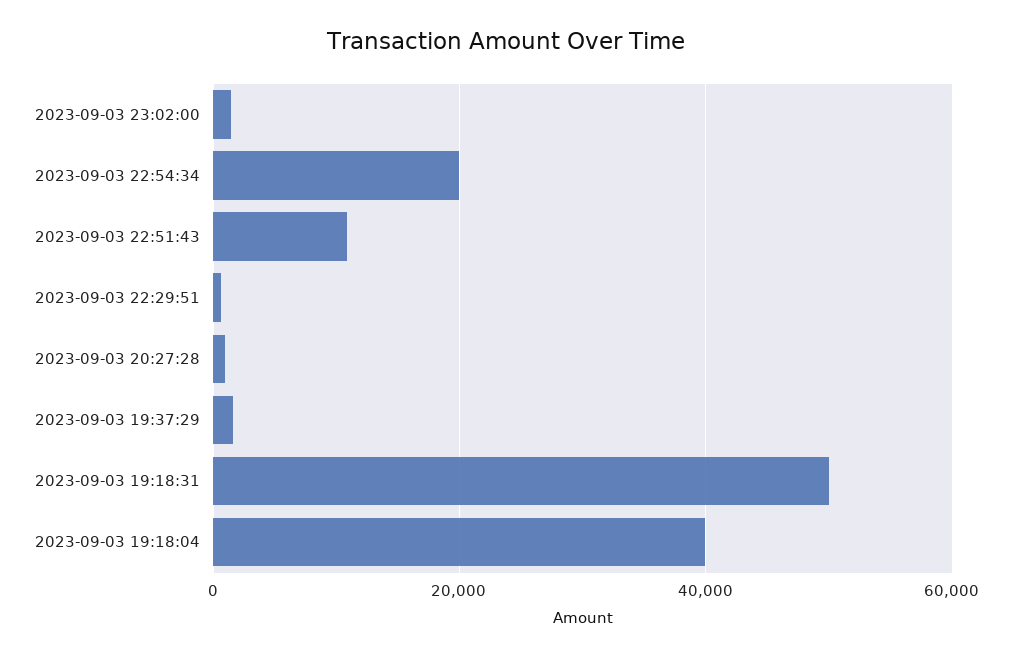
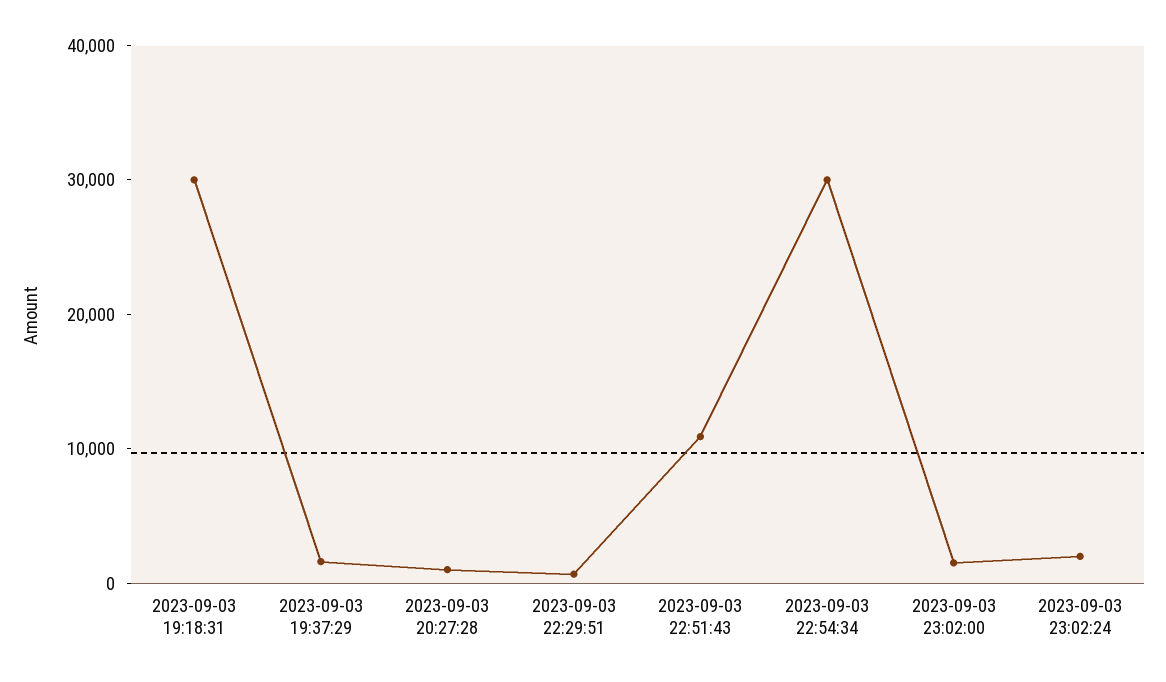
2023-09-03 22:54:34: 20000 -> 30000
2023-09-03 19:18:31: 50000 -> 30000
2023-09-03 19:18:04: 40000 -> none
2023-09-03 23:02:24: none -> 2000

